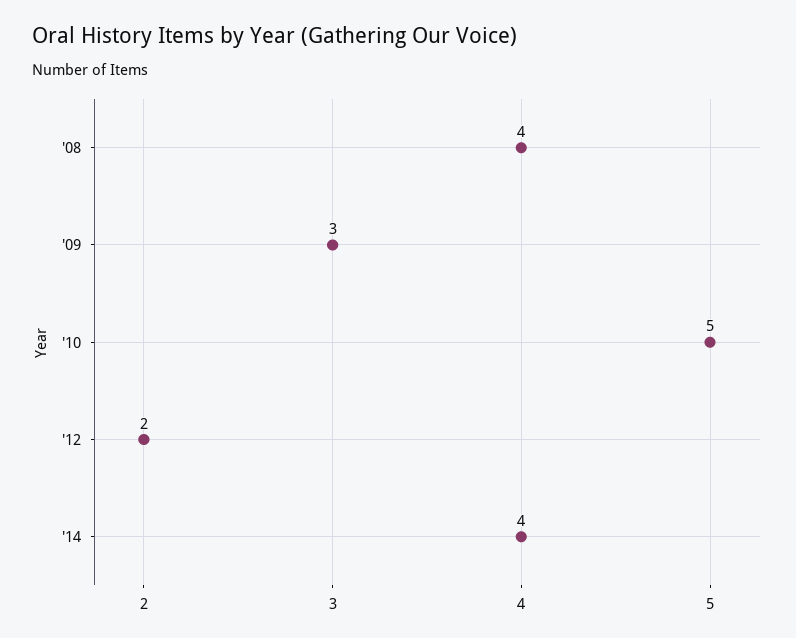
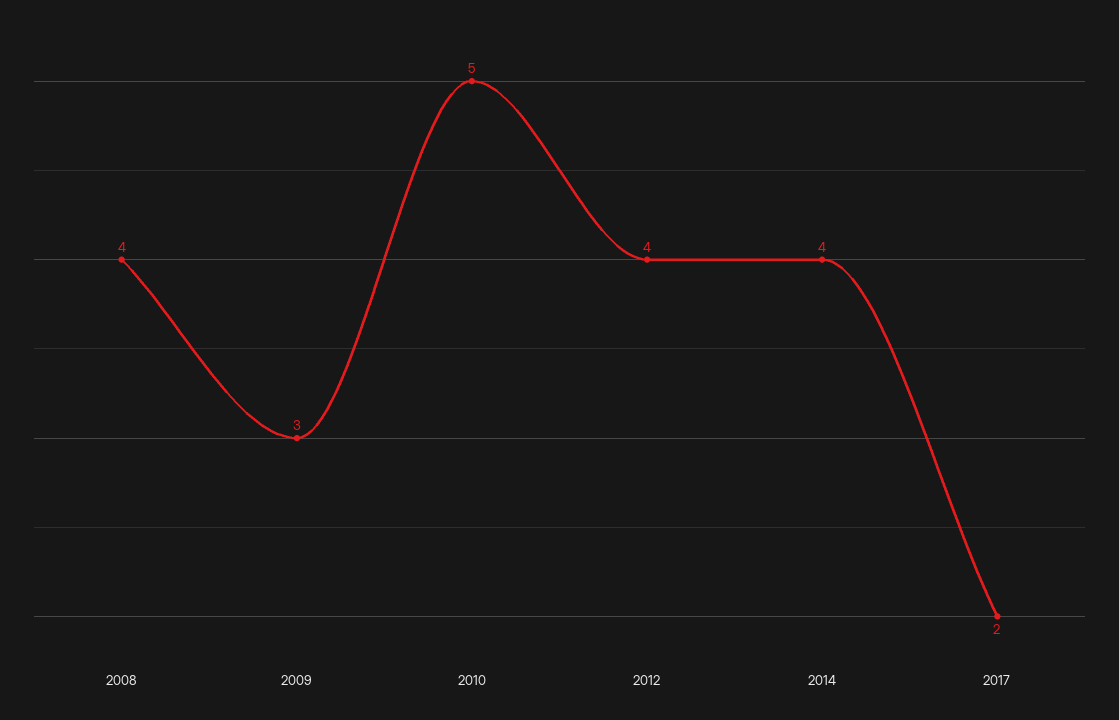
'12: 2 -> 4
2017: none -> 2

